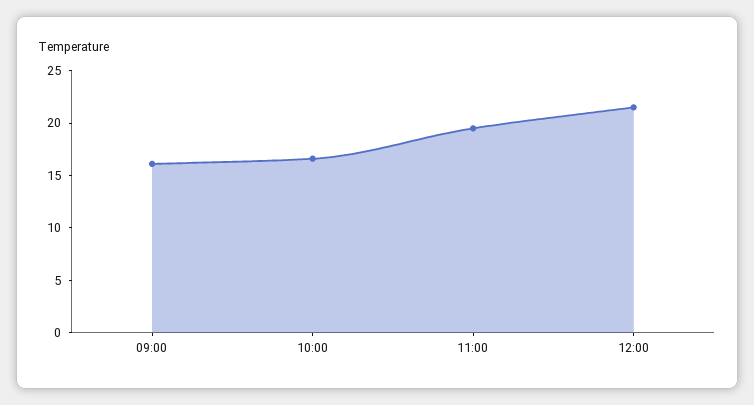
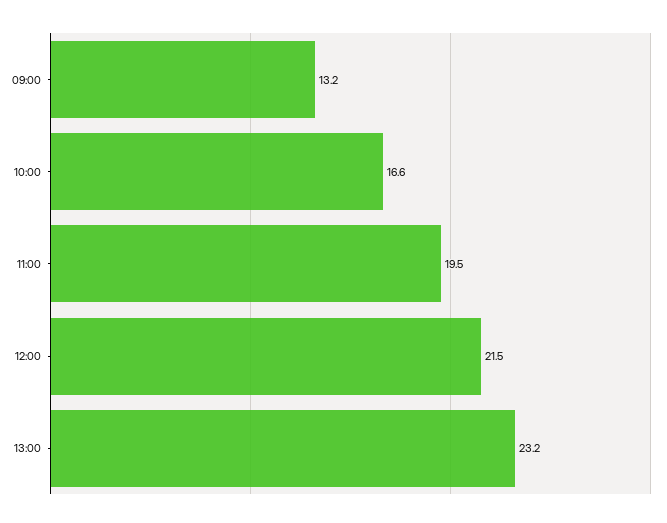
09:00: 16 -> 13.2
13:00: none -> 23.2

